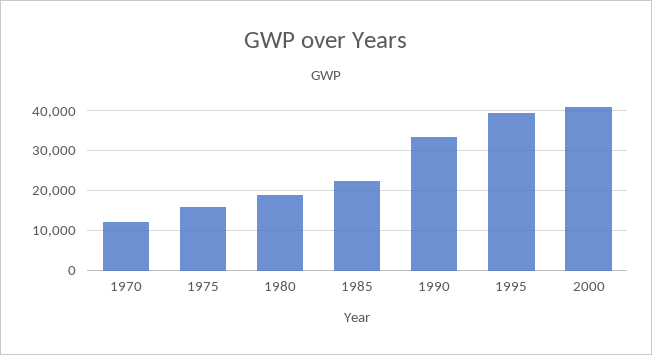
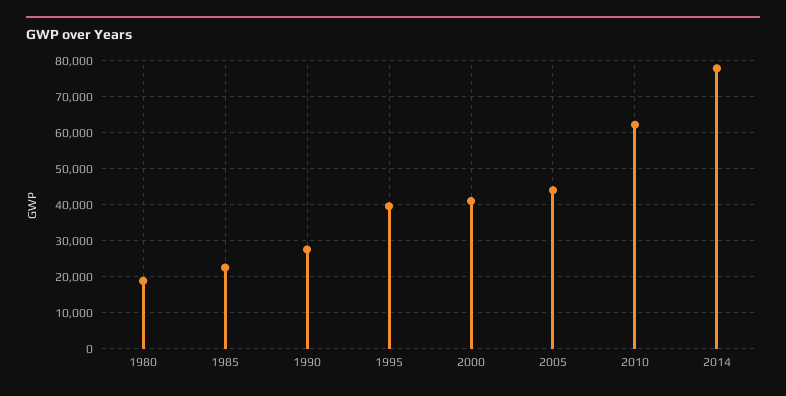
1970: 12000 -> none
1975: 16000 -> none
1990: 34000 -> 28000
2005: none -> 44000
2010: none -> 62000
2014: none -> 78000

